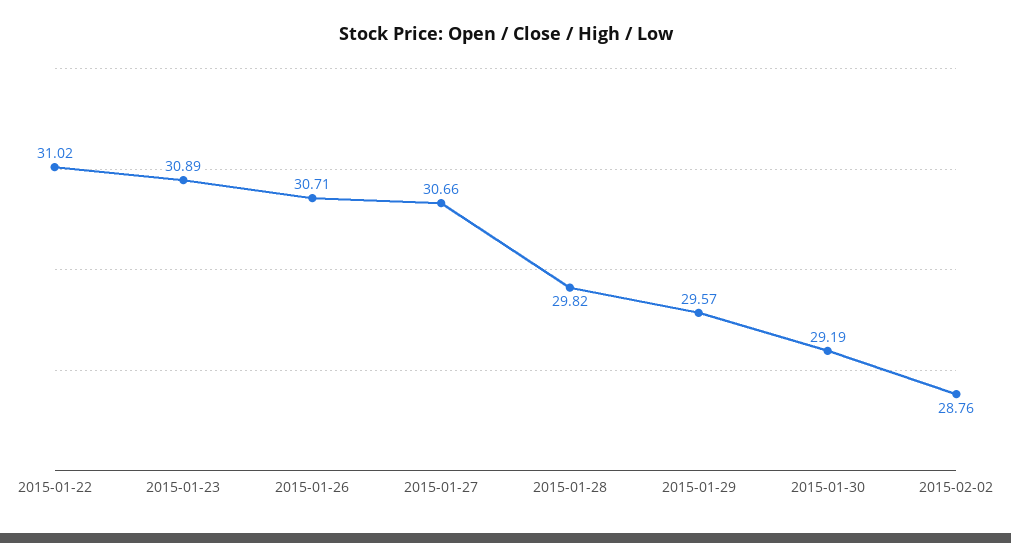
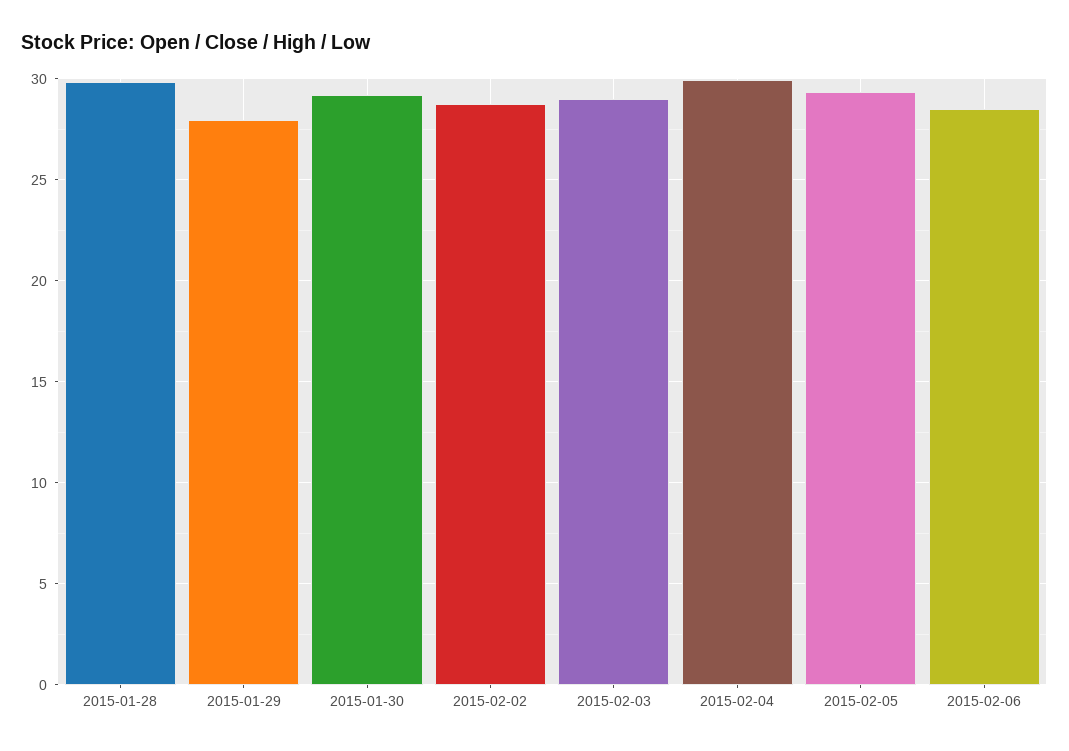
2015-01-22: 31.02 -> none
2015-01-23: 30.89 -> none
2015-01-26: 30.71 -> none
2015-01-27: 30.66 -> none
2015-01-29: 29.57 -> 28
2015-02-03: none -> 29
2015-02-04: none -> 30
2015-02-05: none -> 29.5
2015-02-06: none -> 28.5

